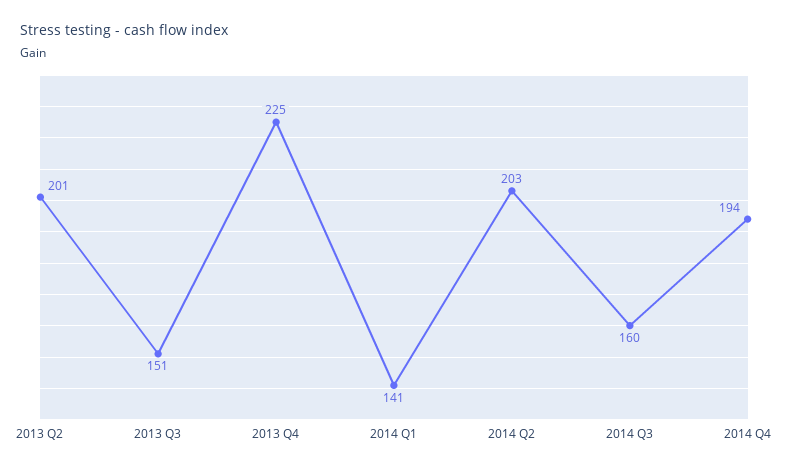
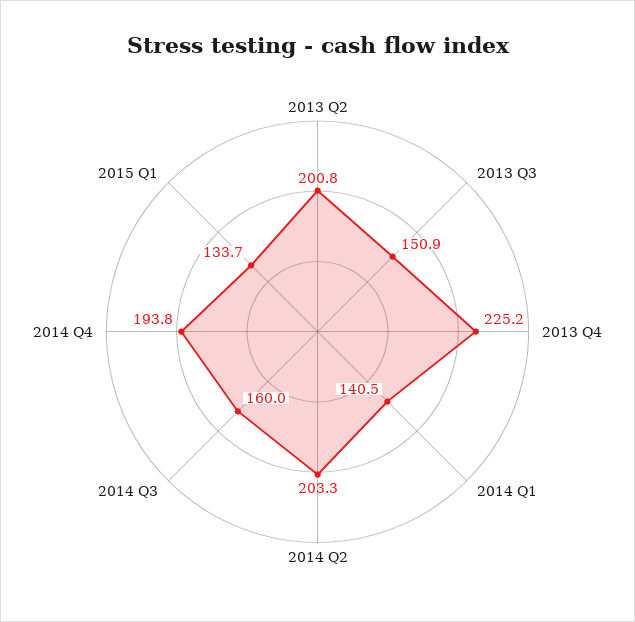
2015 Q1: none -> 133.7

